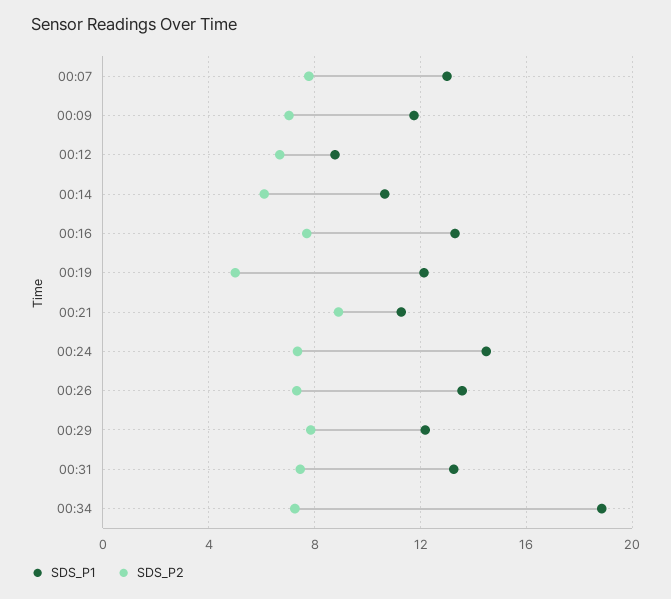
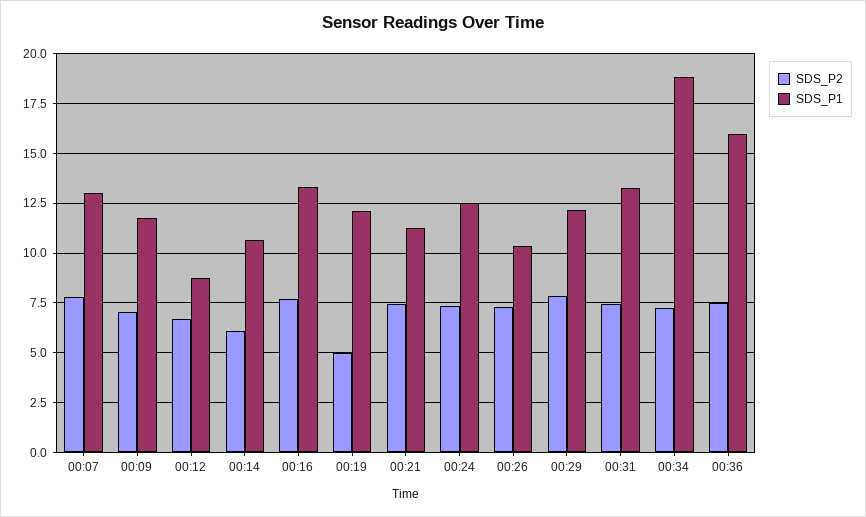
SDS_P2, 00:21: 9 -> 7.5
SDS_P1, 00:24: 14.5 -> 12.5
SDS_P1, 00:26: 13.5 -> 10.5
SDS_P2, 00:36: none -> 7.5
SDS_P1, 00:36: none -> 16

